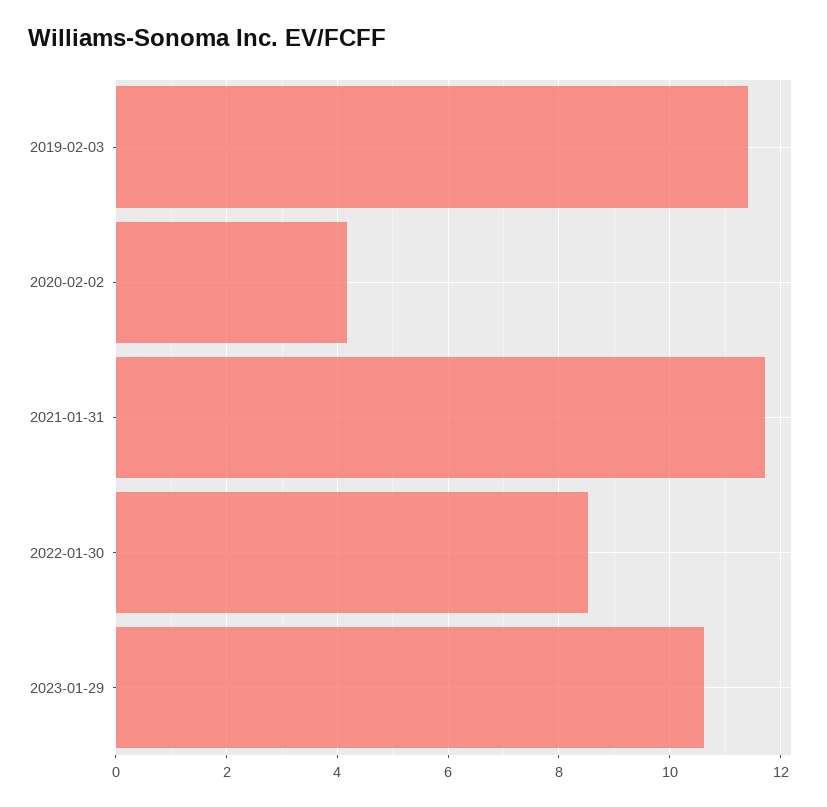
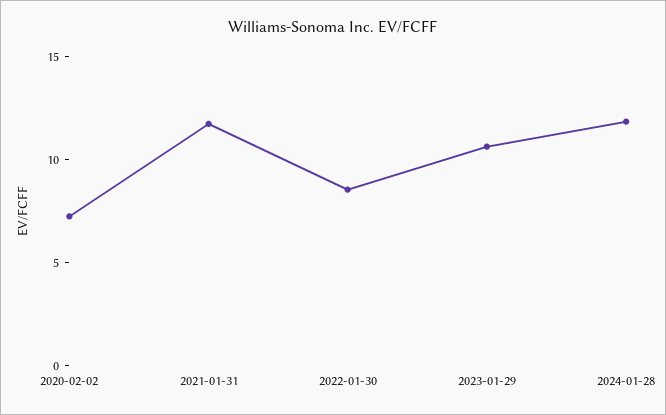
2019-02-03: 11.4 -> none
2020-02-02: 4.2 -> 7
2024-01-28: none -> 12

